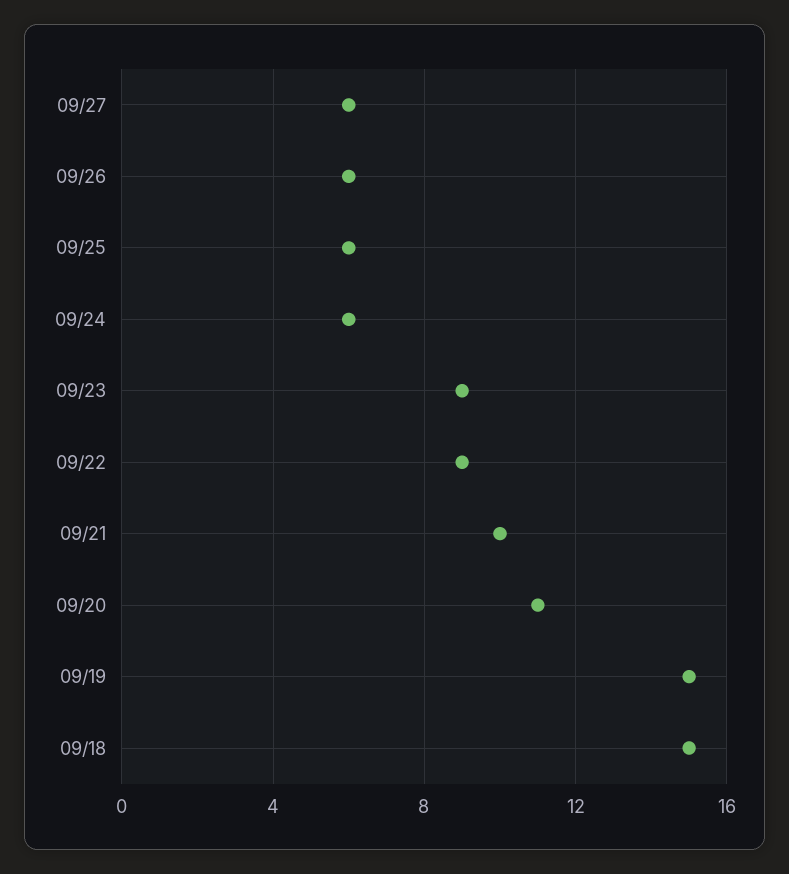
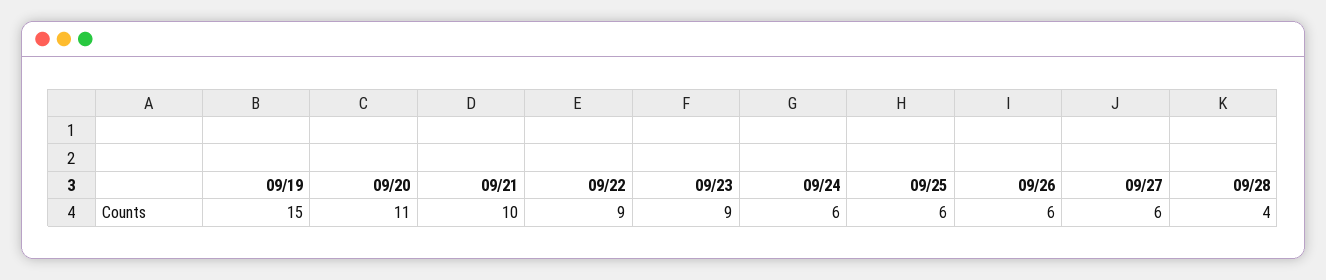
09/18: 15 -> none
09/28: none -> 4

